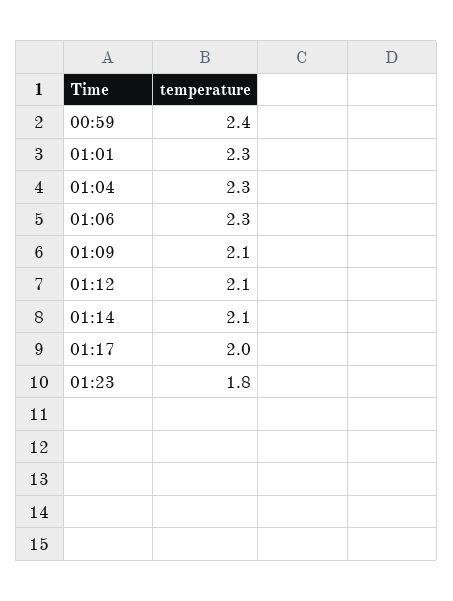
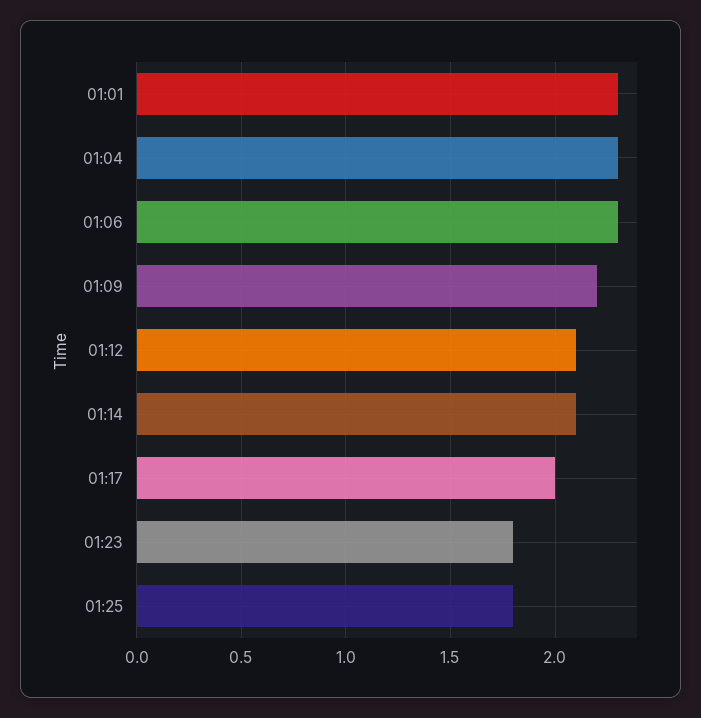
00:59: 2.4 -> none
01:09: 2.1 -> 2.2
01:25: none -> 1.8

